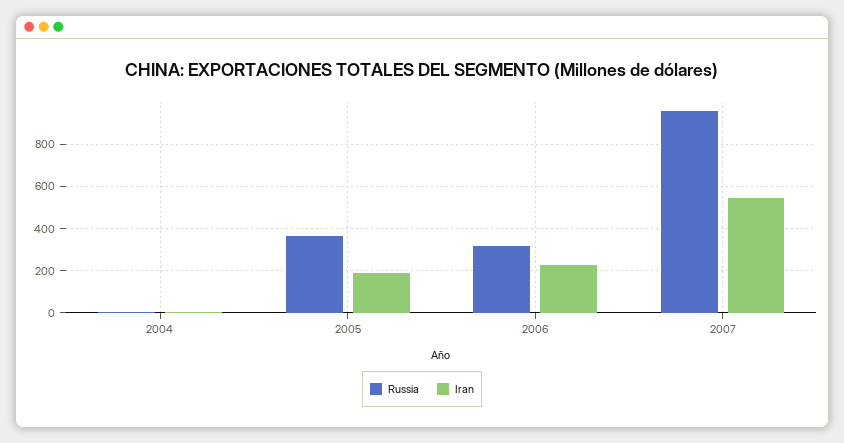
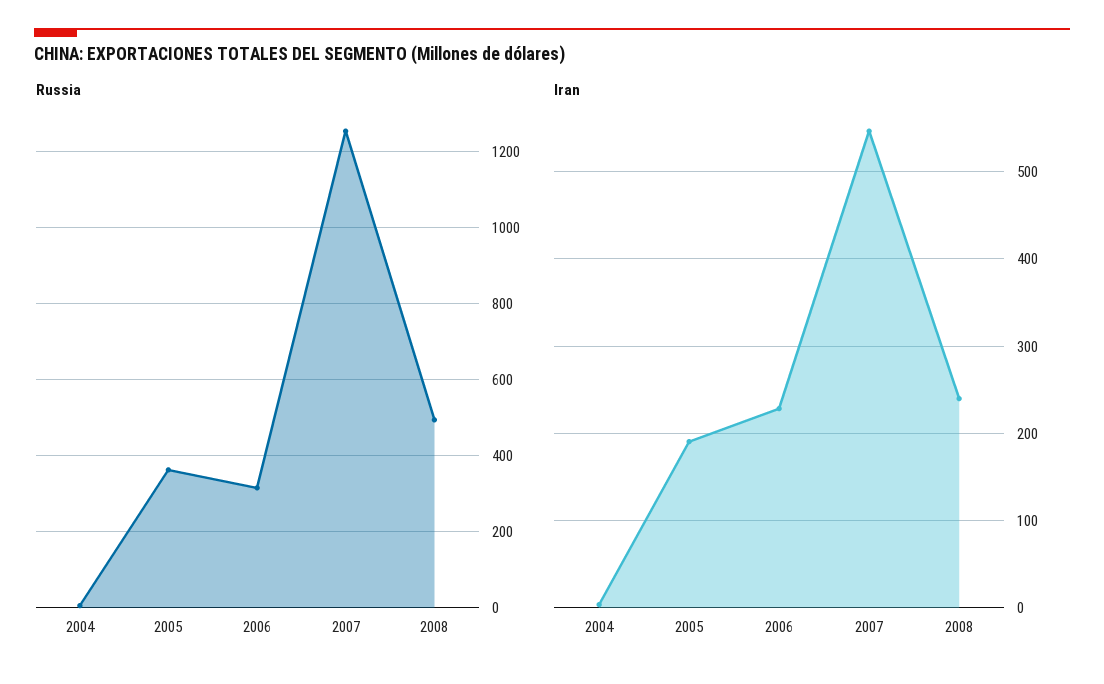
Russia, 2007: 950 -> 1260
Russia, 2008: none -> 500
Iran, 2008: none -> 240

